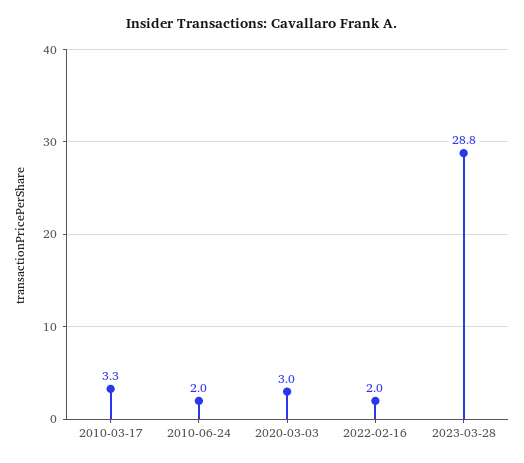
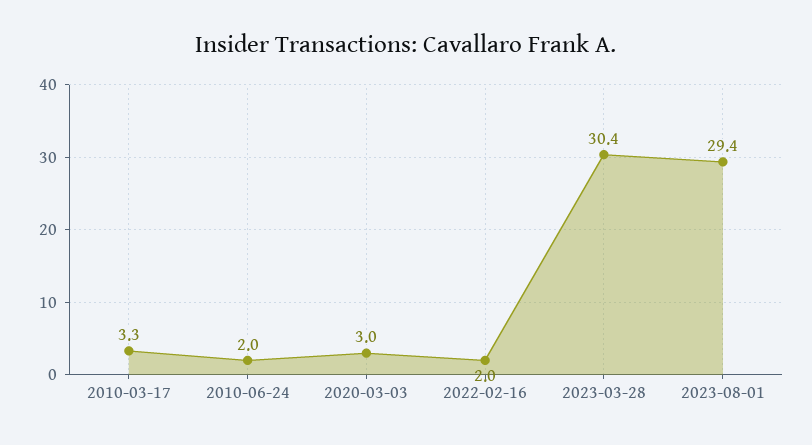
2023-03-28: 28.8 -> 30.4
2023-08-01: none -> 29.4

